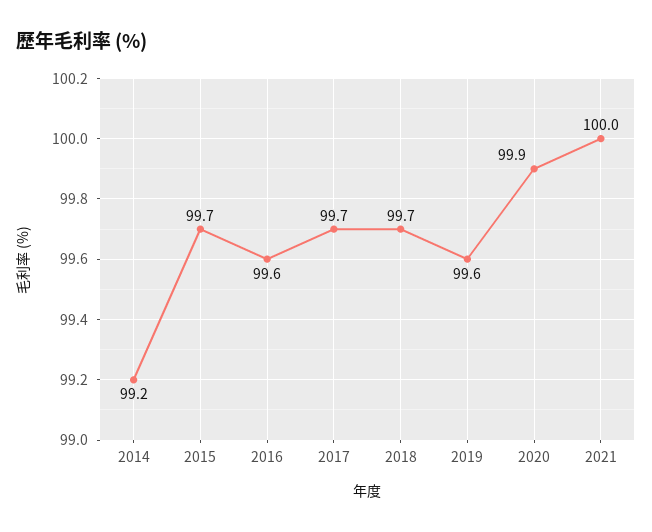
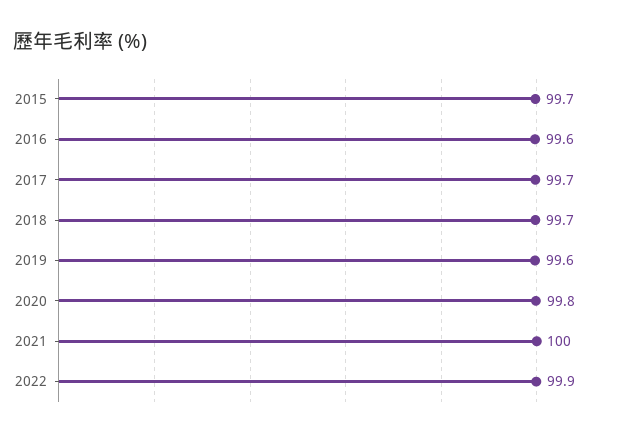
2014: 99.2 -> none
2020: 99.9 -> 99.8
2022: none -> 99.9

